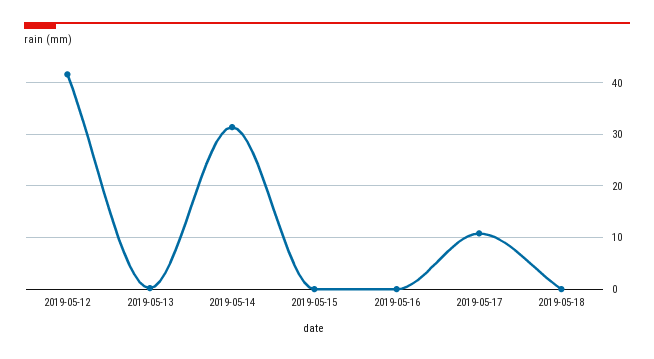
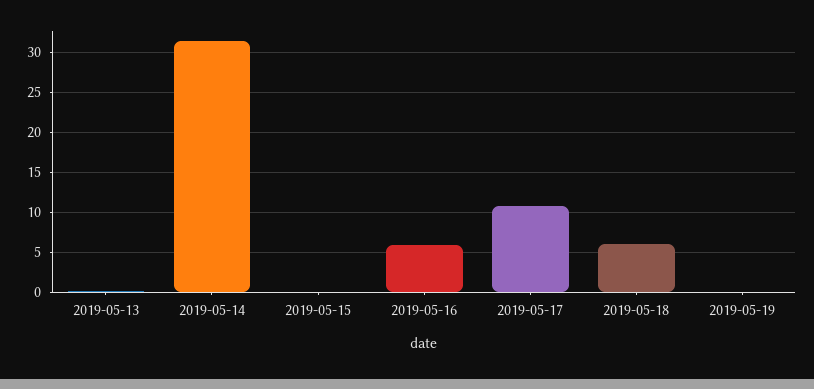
2019-05-12: 42 -> none
2019-05-16: 0 -> 6
2019-05-18: 0 -> 6
2019-05-19: none -> 0

